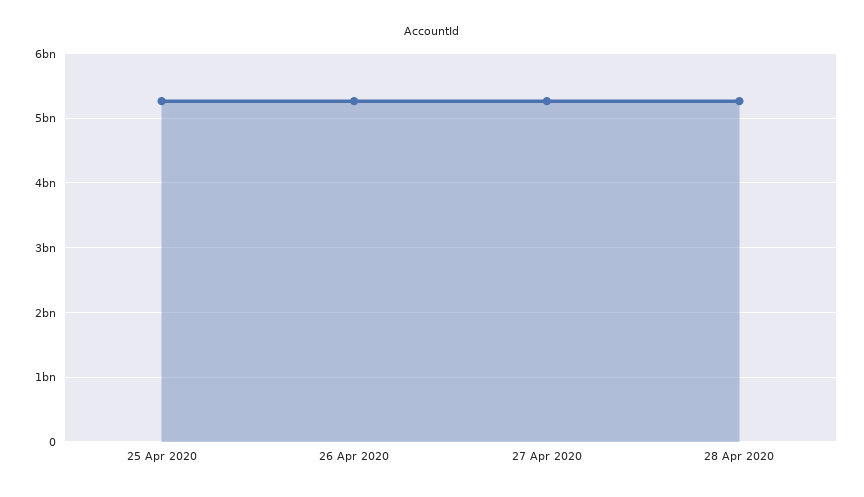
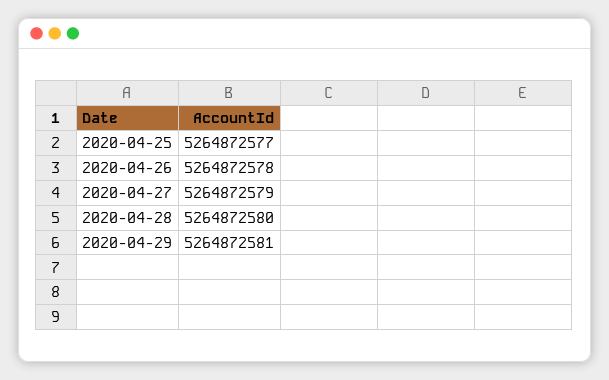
2020-04-29: none -> 5264872581

